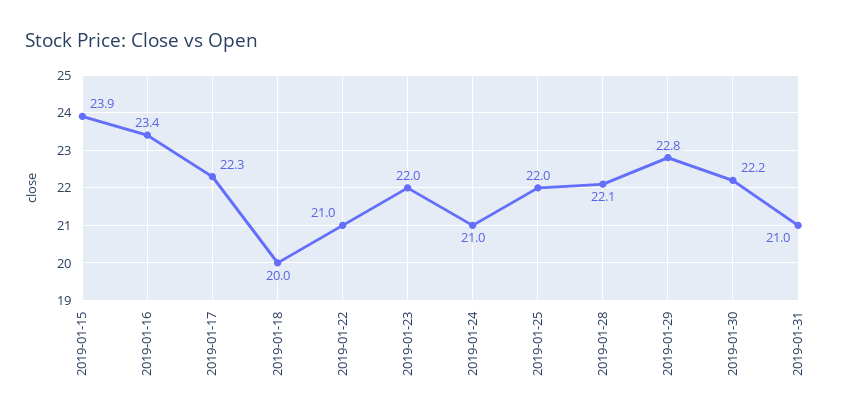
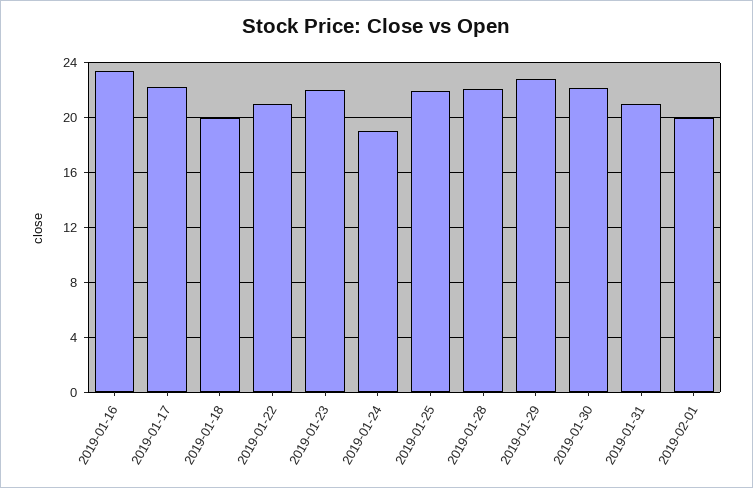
2019-01-15: 23.9 -> none
2019-01-24: 21 -> 19
2019-02-01: none -> 20

